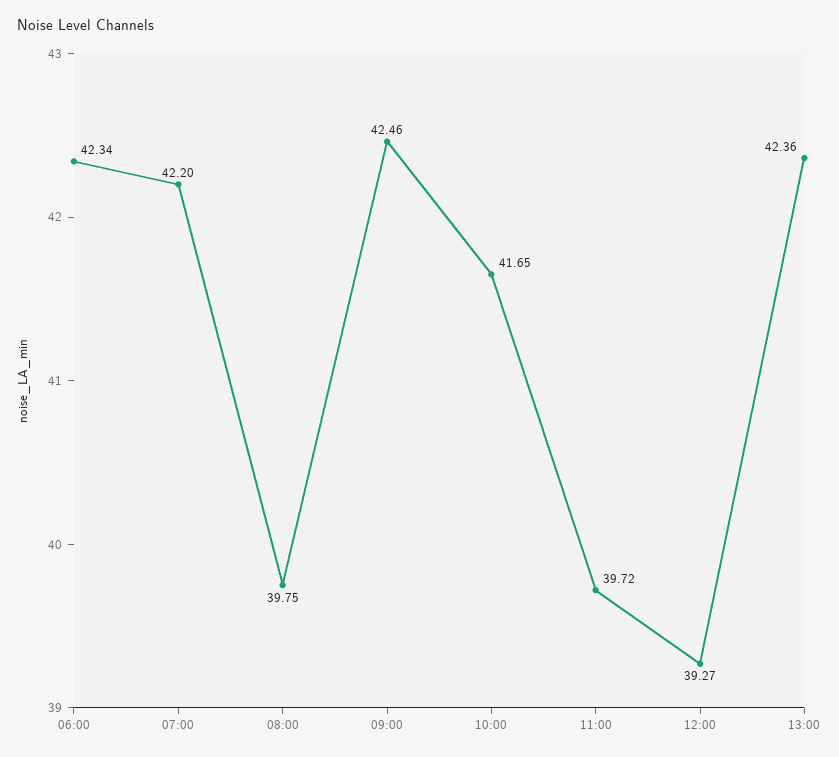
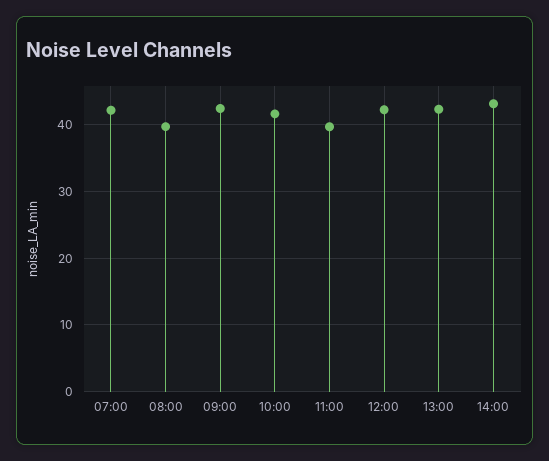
06:00: 42.34 -> none
12:00: 39.27 -> 42
14:00: none -> 43

